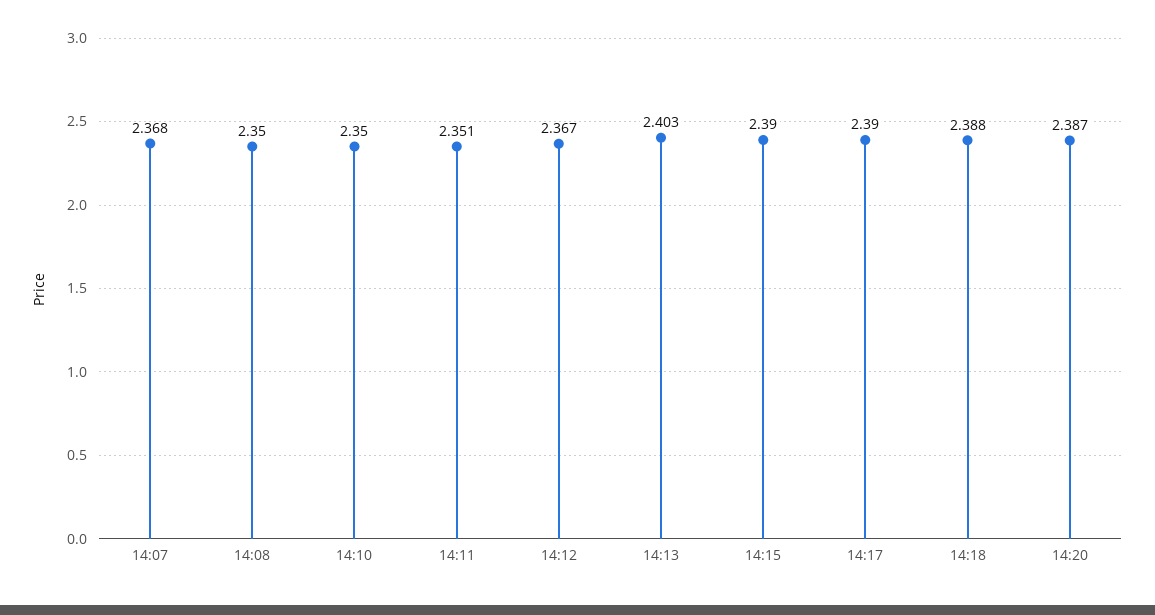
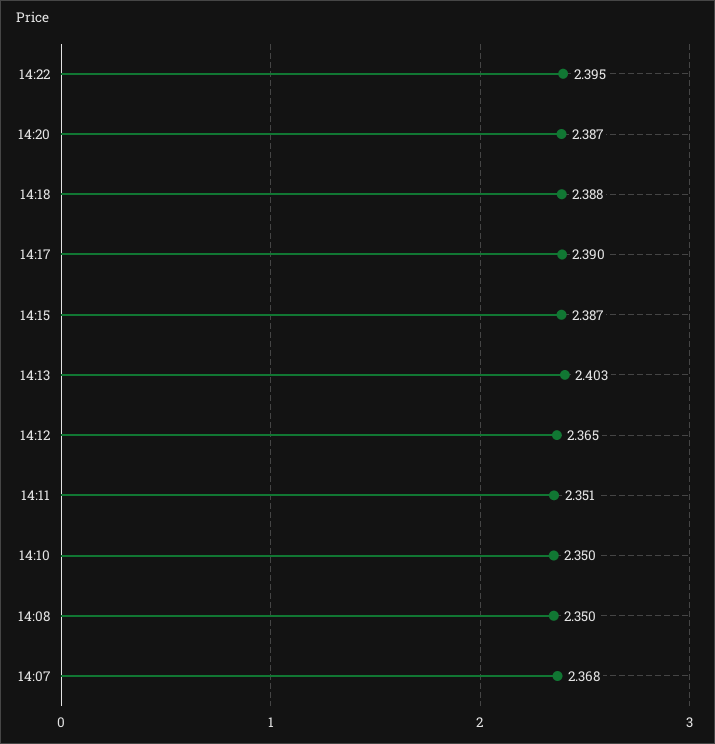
14:12: 2.367 -> 2.365
14:15: 2.39 -> 2.387
14:22: none -> 2.395

